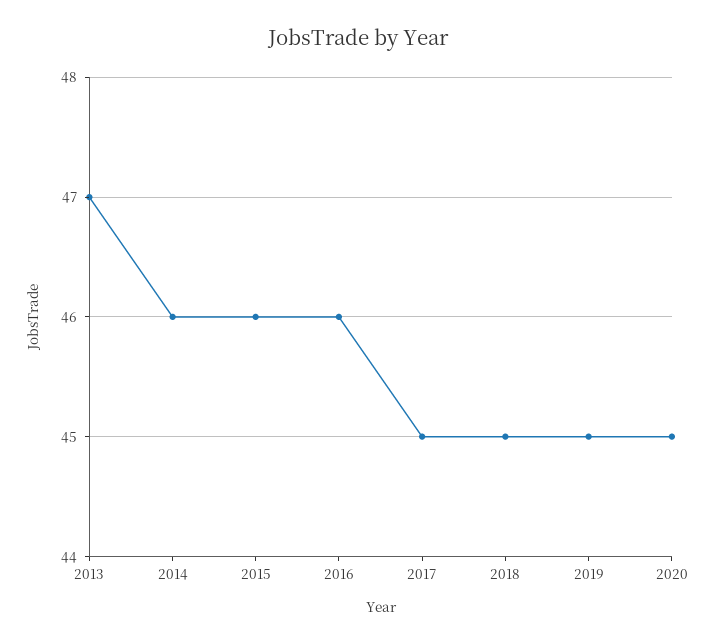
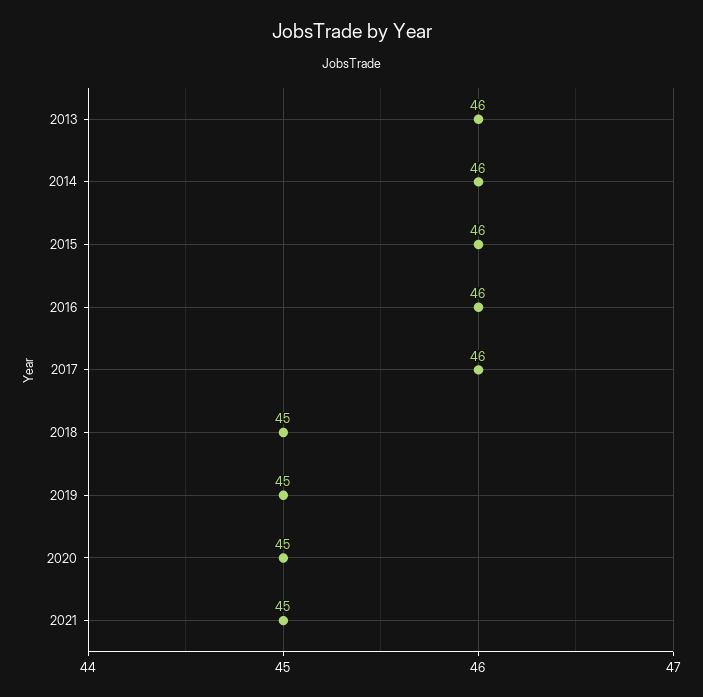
2013: 47 -> 46
2017: 45 -> 46
2021: none -> 45

